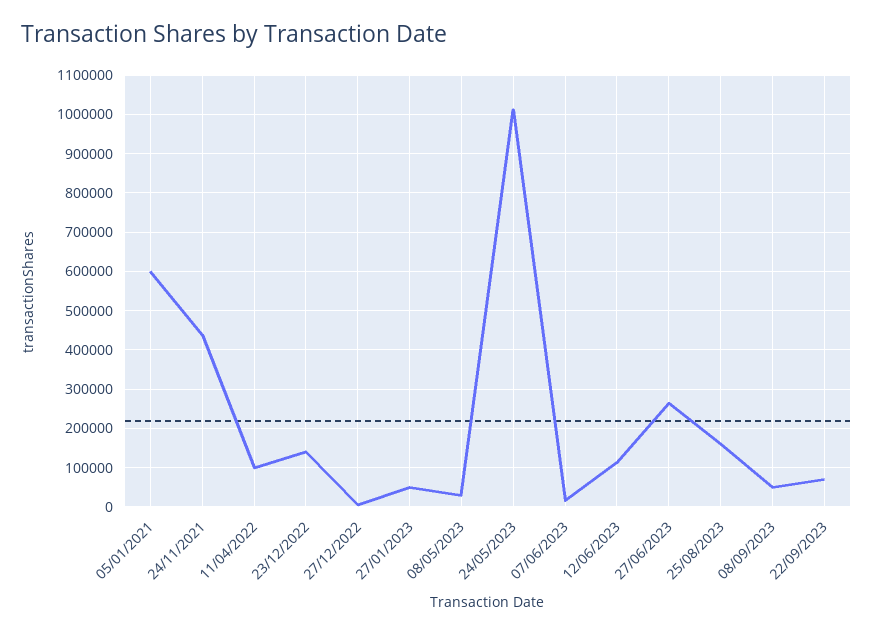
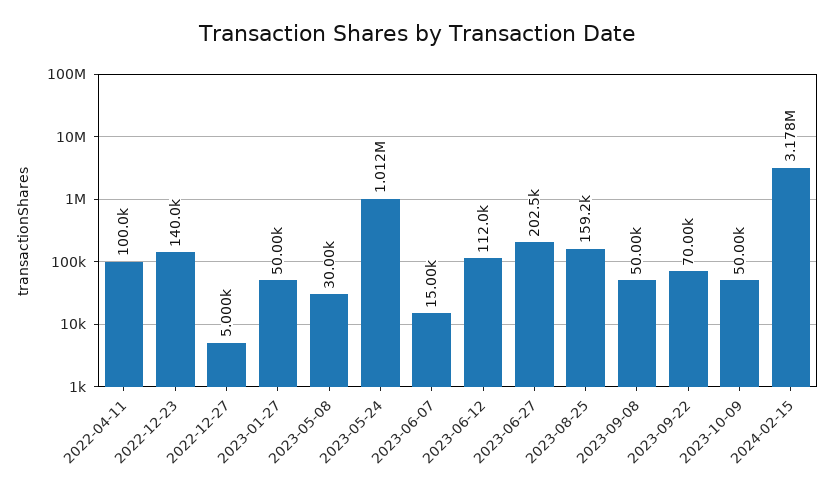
05/01/2021: 600000 -> none
24/11/2021: 440000 -> none
27/06/2023: 260000 -> 202500
2023-10-09: none -> 50000
2024-02-15: none -> 3178000

